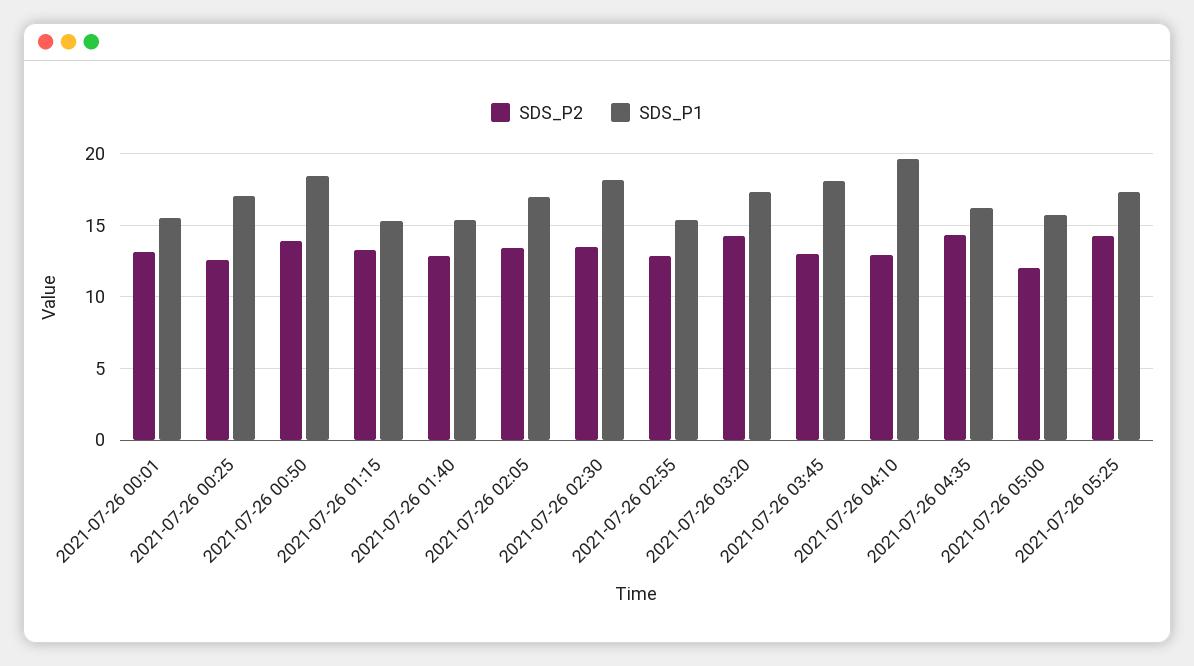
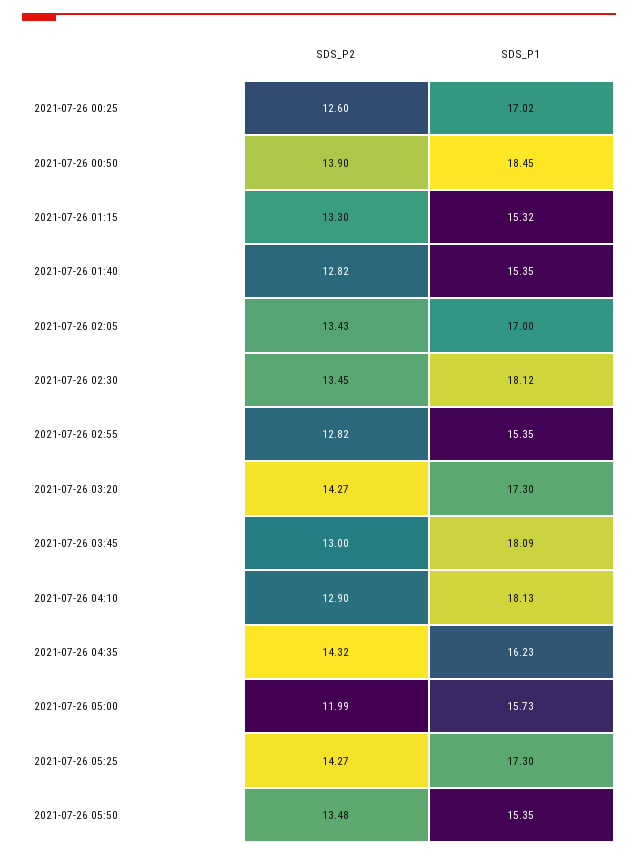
SDS_P2, 2021-07-26 00:01: 13 -> none
SDS_P1, 2021-07-26 00:01: 15.5 -> none
SDS_P1, 2021-07-26 04:10: 19.5 -> 18.13
SDS_P2, 2021-07-26 05:50: none -> 13.48
SDS_P1, 2021-07-26 05:50: none -> 15.35

